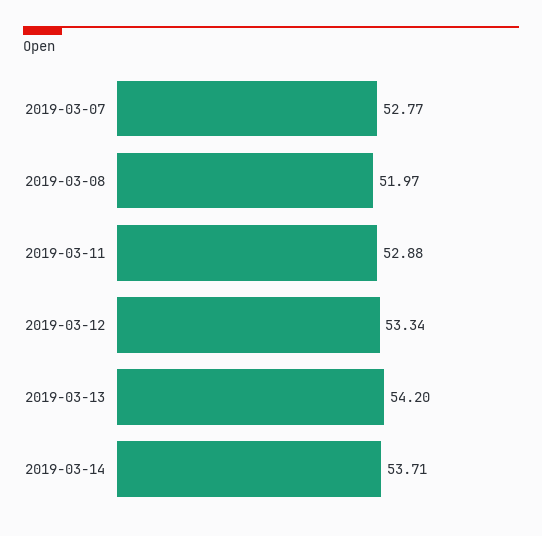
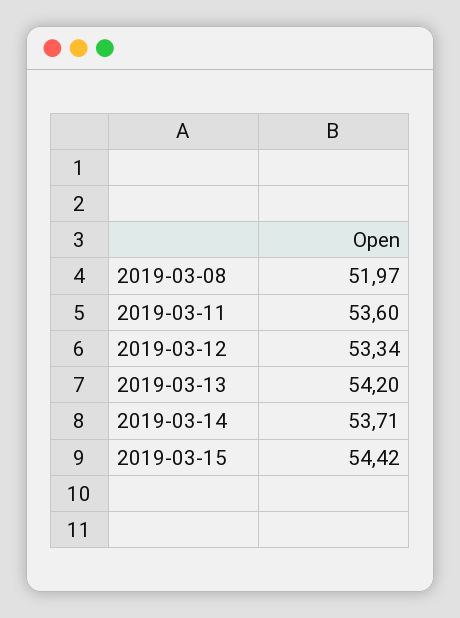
2019-03-07: 52.77 -> none
2019-03-11: 52.88 -> 53.6
2019-03-15: none -> 54.42

